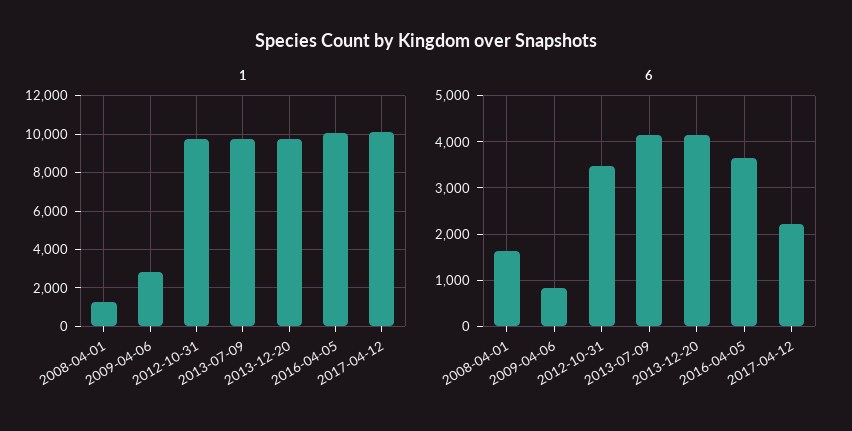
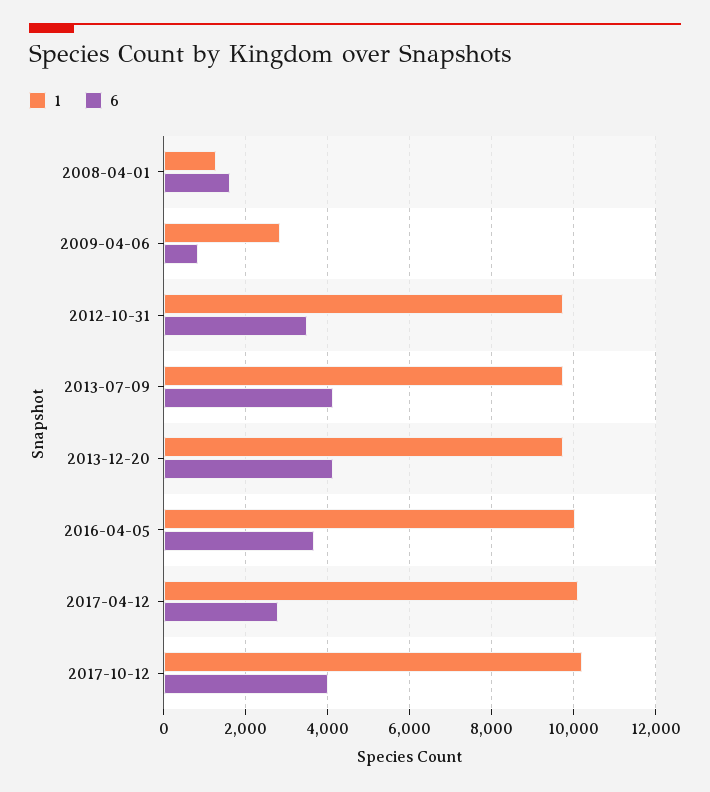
6, 2017-04-12: 2200 -> 2800
1, 2017-10-12: none -> 10200
6, 2017-10-12: none -> 4000

